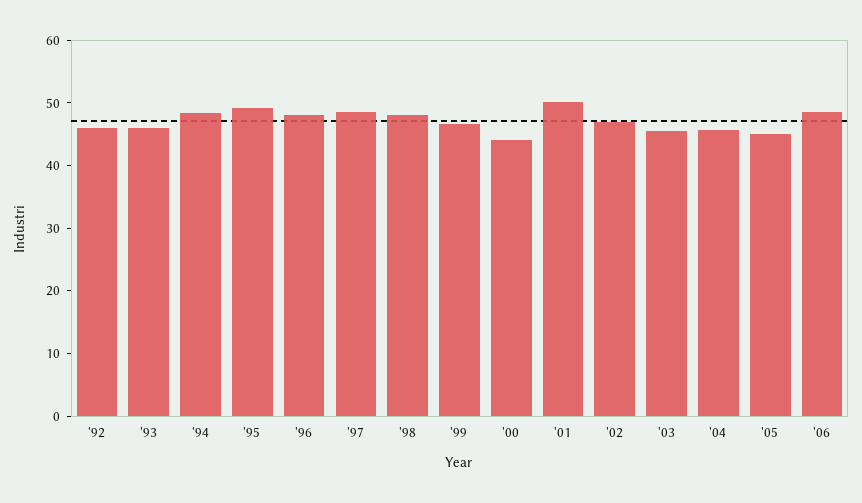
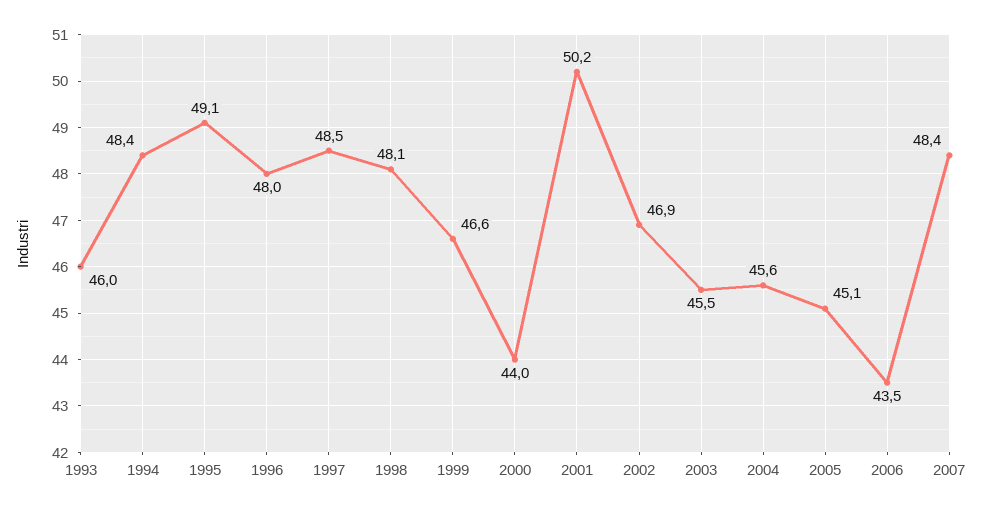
'92: 46 -> none
'06: 48 -> 43.5
2007: none -> 48.4

